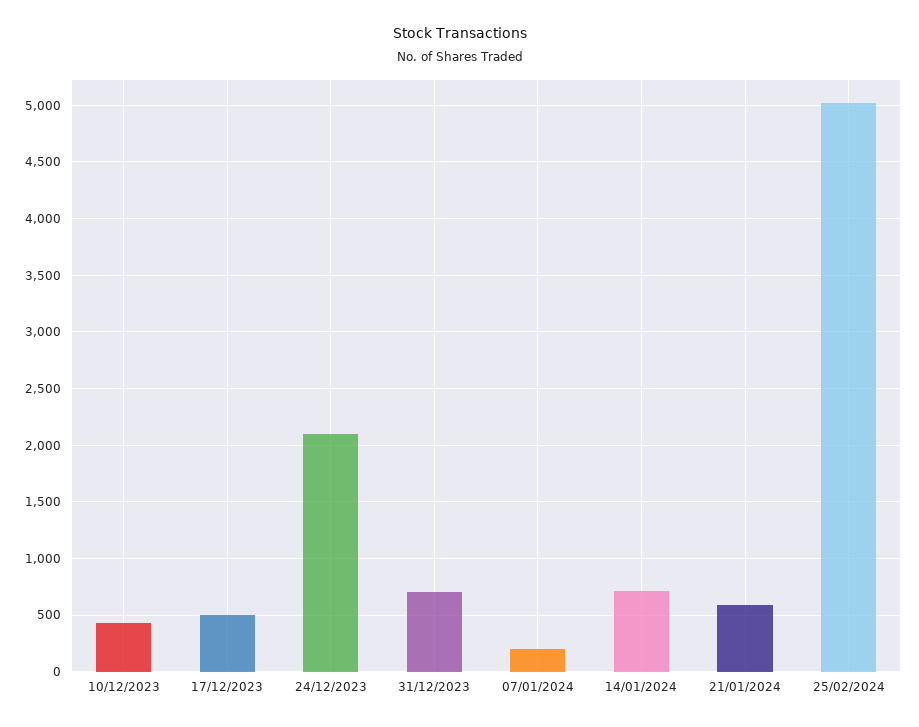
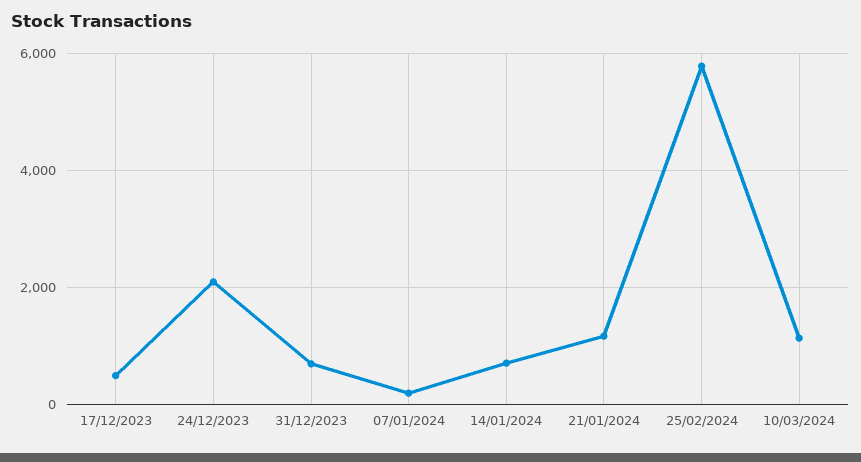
10/12/2023: 400 -> none
21/01/2024: 600 -> 1200
25/02/2024: 5000 -> 5800
10/03/2024: none -> 1200

